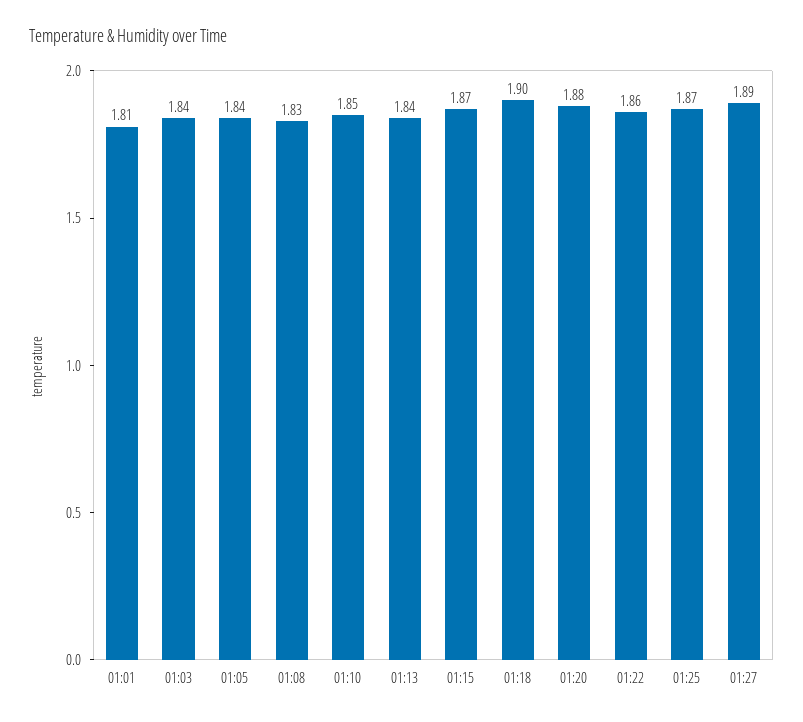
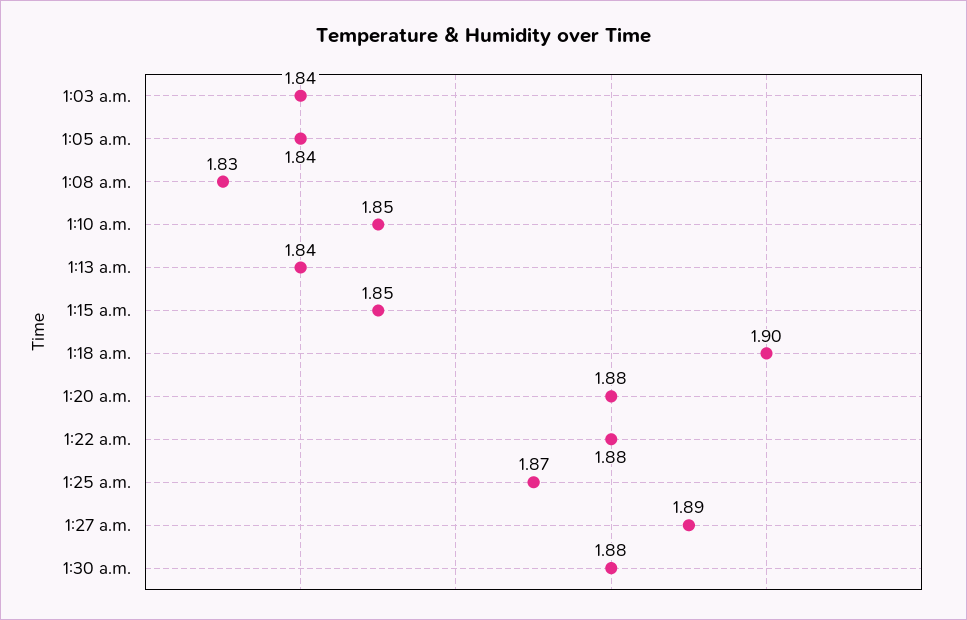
01:01: 1.81 -> none
01:15: 1.87 -> 1.85
01:22: 1.86 -> 1.88
1:30 a.m.: none -> 1.88

